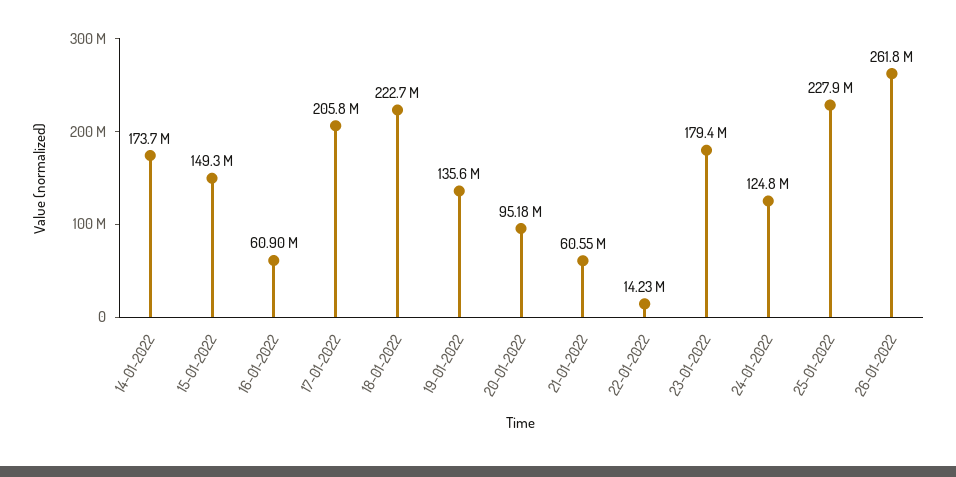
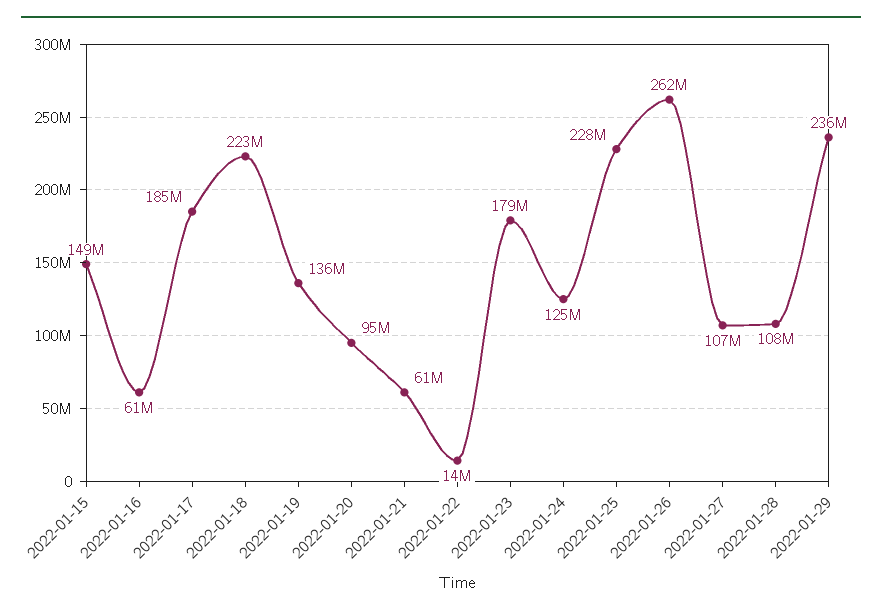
14-01-2022: 173700000 -> none
17-01-2022: 205800000 -> 185000000
2022-01-27: none -> 107000000
2022-01-28: none -> 108000000
2022-01-29: none -> 236000000

